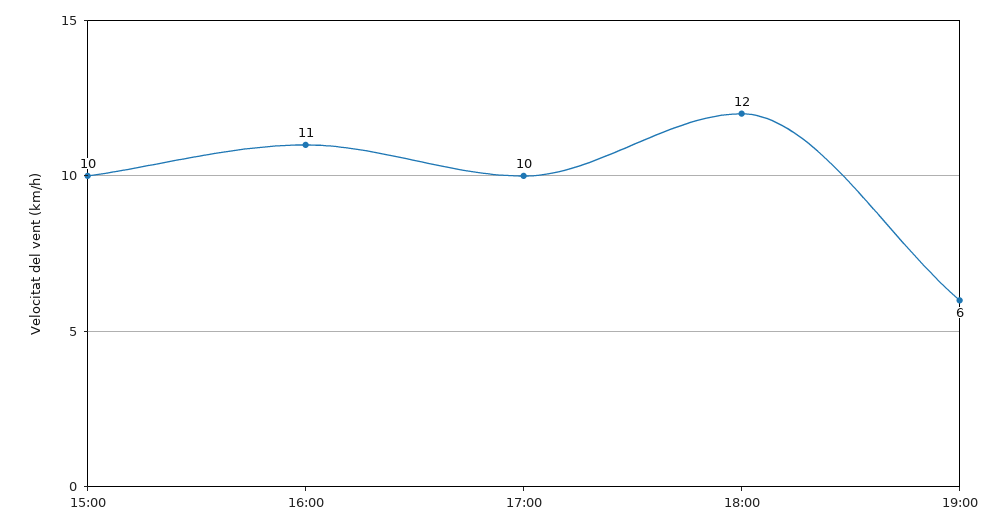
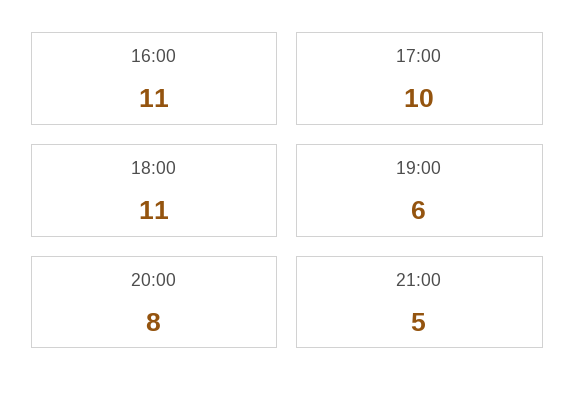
15:00: 10 -> none
18:00: 12 -> 11
20:00: none -> 8
21:00: none -> 5

